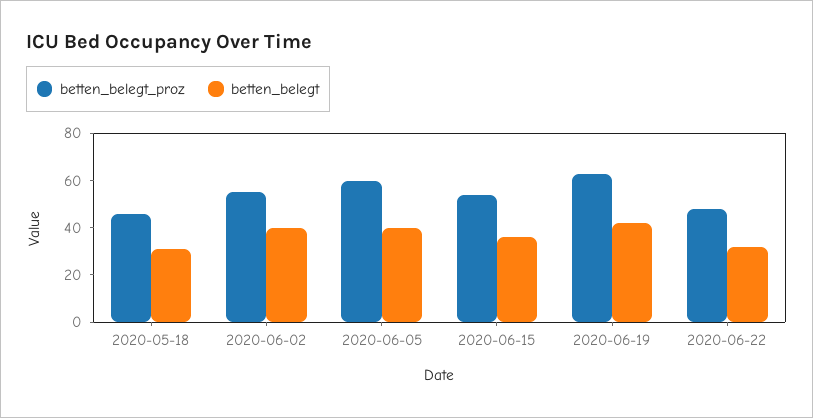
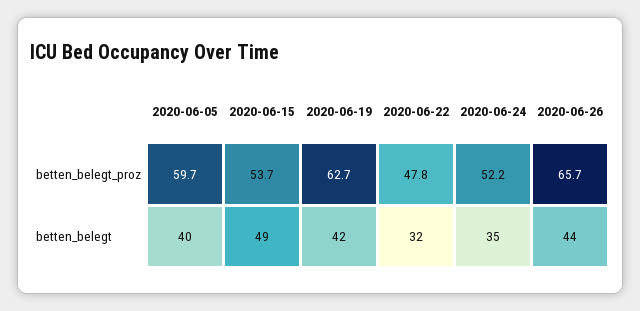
betten_belegt_proz, 2020-05-18: 45 -> none
betten_belegt, 2020-05-18: 30 -> none
betten_belegt_proz, 2020-06-02: 55 -> none
betten_belegt, 2020-06-02: 40 -> none
betten_belegt, 2020-06-15: 35 -> 49
betten_belegt_proz, 2020-06-24: none -> 52.2
betten_belegt_proz, 2020-06-26: none -> 65.7
betten_belegt, 2020-06-24: none -> 35
betten_belegt, 2020-06-26: none -> 44

